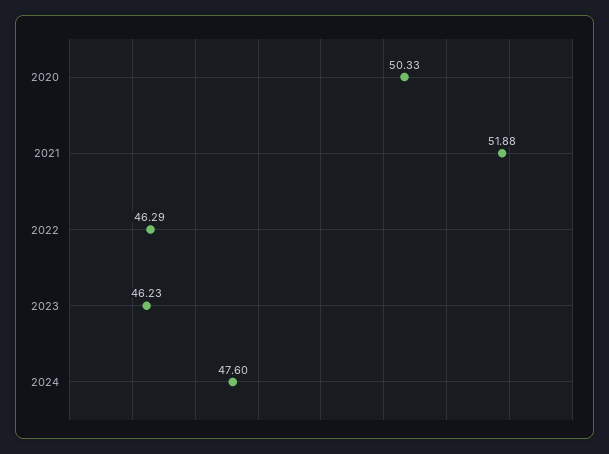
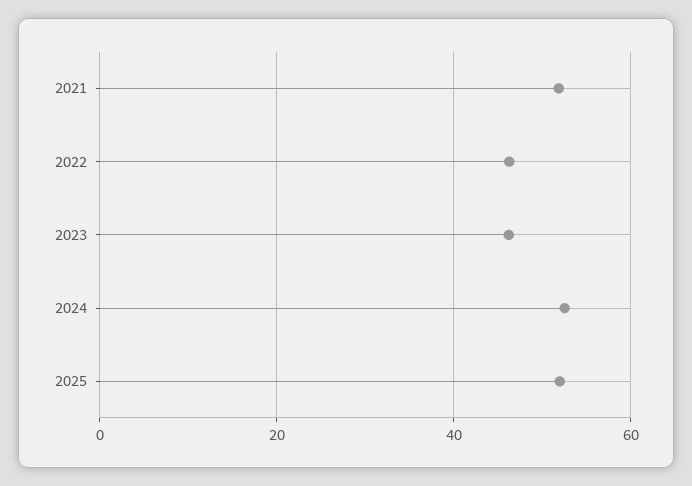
2020: 50.33 -> none
2024: 47.6 -> 52
2025: none -> 52

